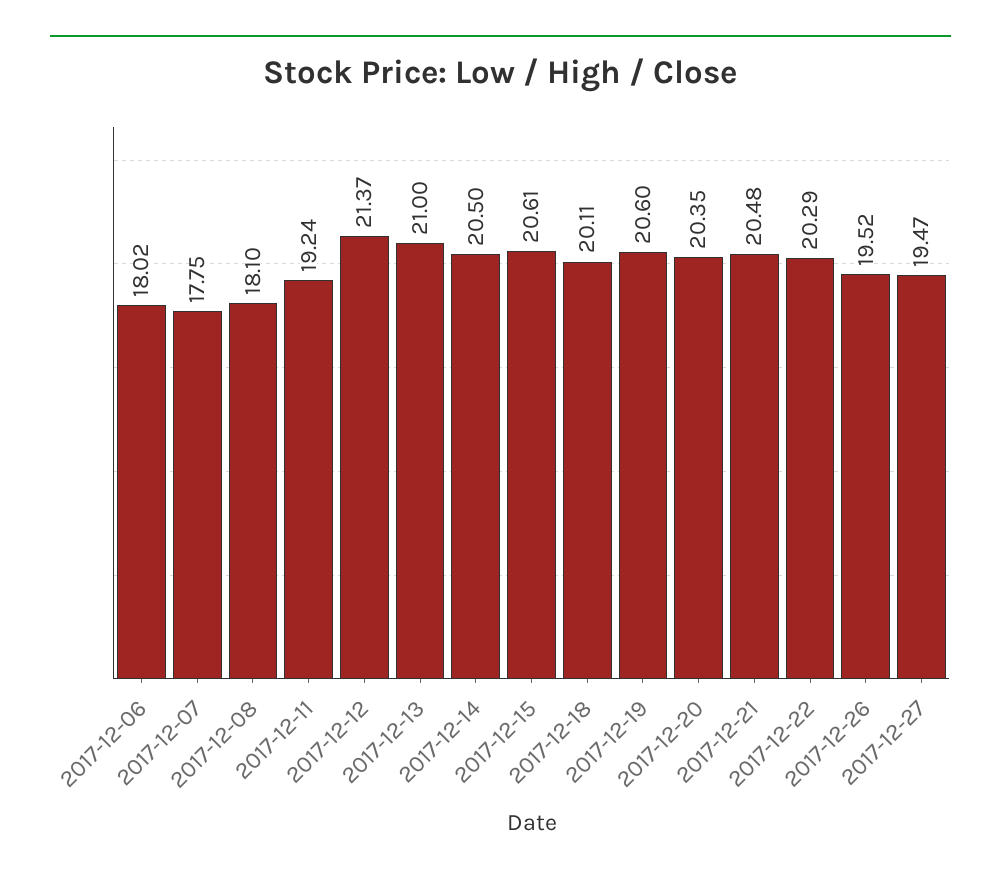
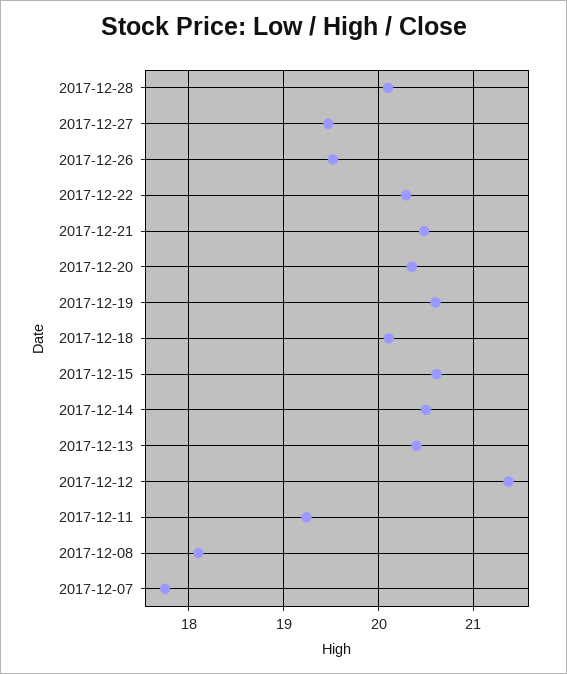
2017-12-06: 18.02 -> none
2017-12-13: 21 -> 20.4
2017-12-28: none -> 20.1

